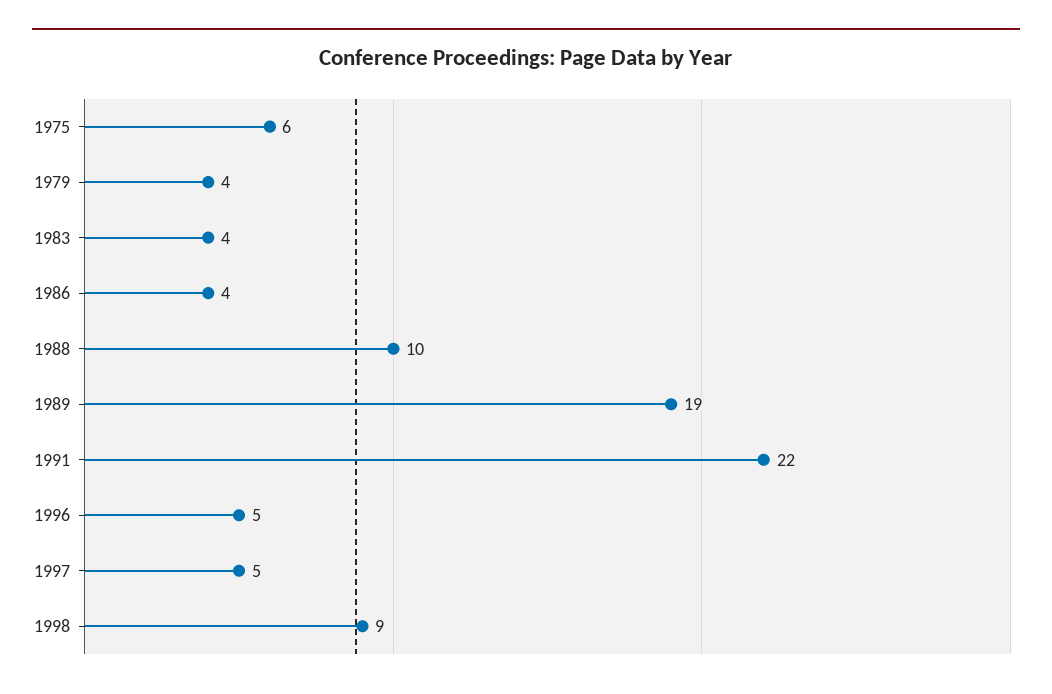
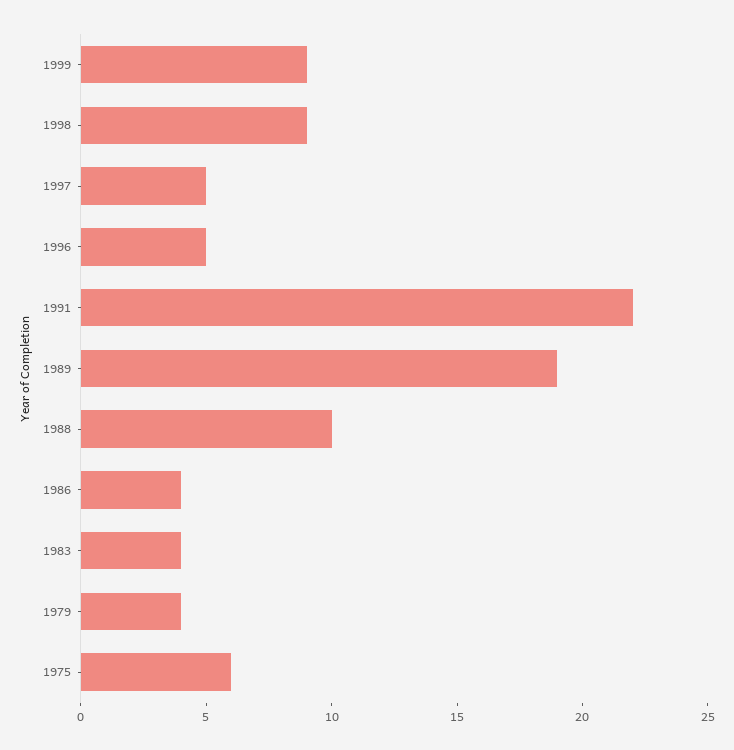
1999: none -> 9

